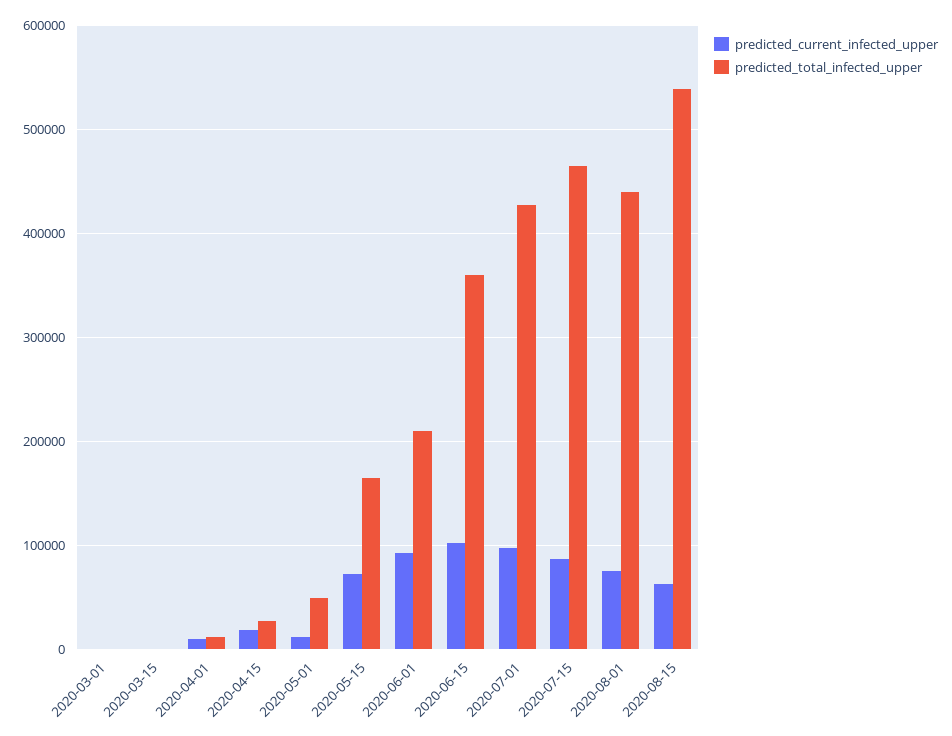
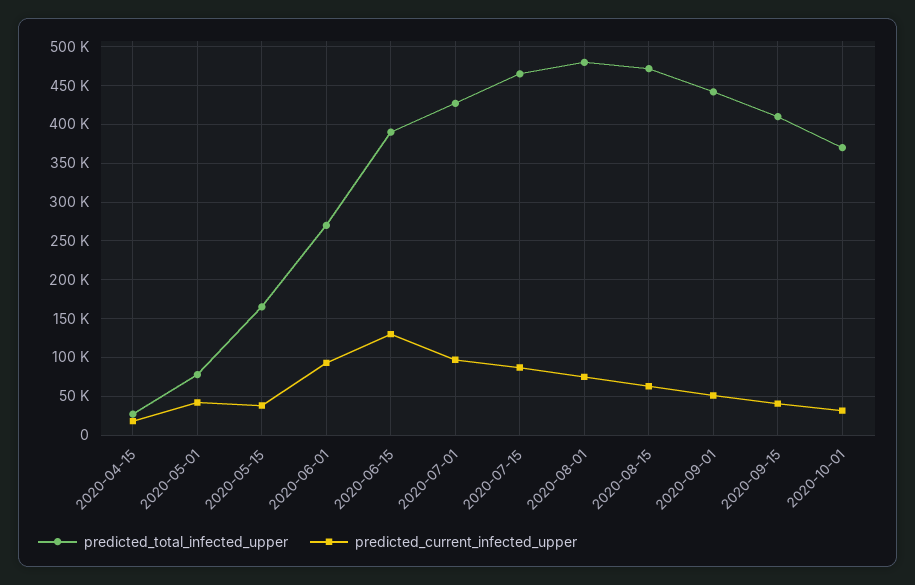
predicted_current_infected_upper, 2020-03-01: 0 -> none
predicted_total_infected_upper, 2020-03-01: 0 -> none
predicted_current_infected_upper, 2020-03-15: 0 -> none
predicted_total_infected_upper, 2020-03-15: 0 -> none
predicted_current_infected_upper, 2020-04-01: 10000 -> none
predicted_total_infected_upper, 2020-04-01: 10000 -> none
predicted_current_infected_upper, 2020-05-01: 10000 -> 40000
predicted_total_infected_upper, 2020-05-01: 50000 -> 80000
predicted_current_infected_upper, 2020-05-15: 70000 -> 40000
predicted_total_infected_upper, 2020-06-01: 210000 -> 270000
predicted_current_infected_upper, 2020-06-15: 100000 -> 130000
predicted_total_infected_upper, 2020-06-15: 360000 -> 390000
predicted_total_infected_upper, 2020-08-01: 440000 -> 480000
predicted_total_infected_upper, 2020-08-15: 540000 -> 470000
predicted_total_infected_upper, 2020-09-01: none -> 440000
predicted_current_infected_upper, 2020-09-01: none -> 50000
predicted_total_infected_upper, 2020-09-15: none -> 410000
predicted_current_infected_upper, 2020-09-15: none -> 40000
predicted_total_infected_upper, 2020-10-01: none -> 370000
predicted_current_infected_upper, 2020-10-01: none -> 30000

